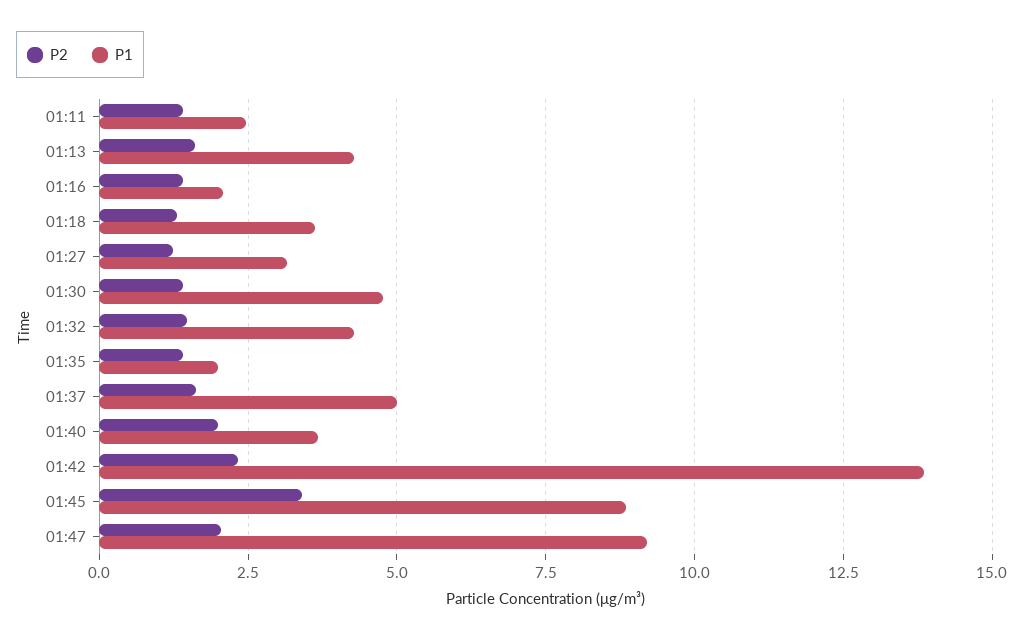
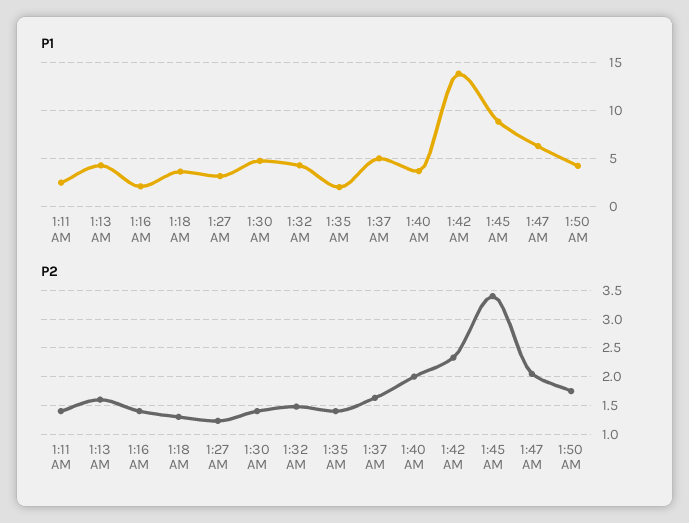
P1, 01:47: 9.25 -> 6
P1, 1:50 AM: none -> 4
P2, 1:50 AM: none -> 1.75

